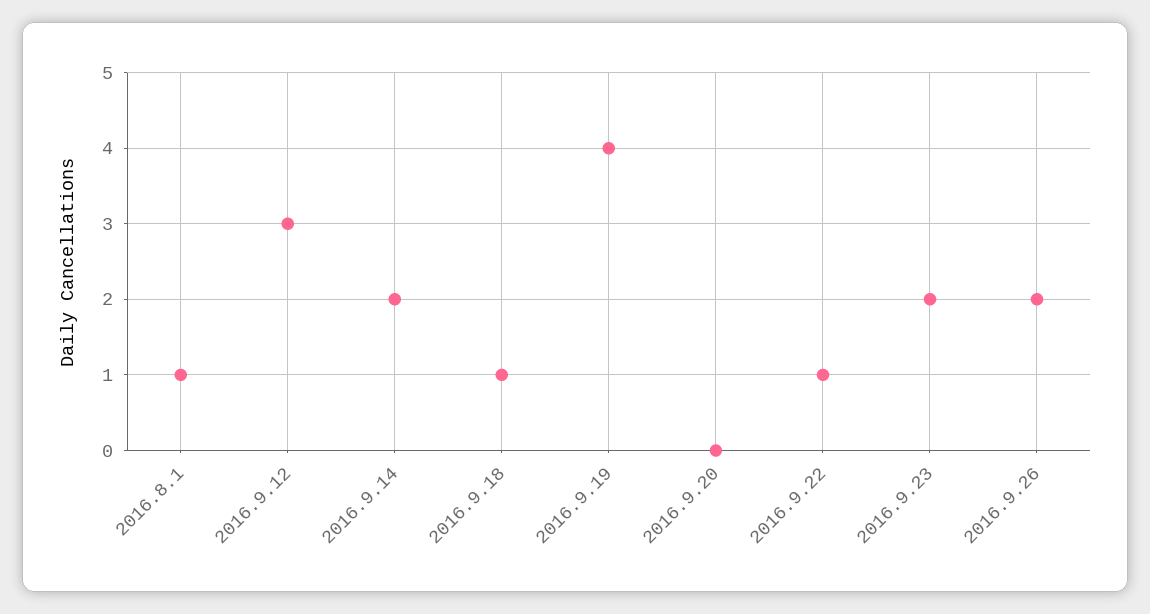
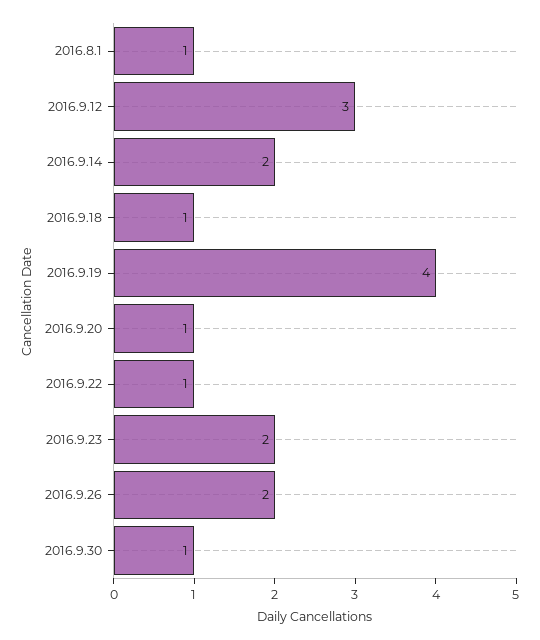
2016.9.20: 0 -> 1
2016.9.30: none -> 1

